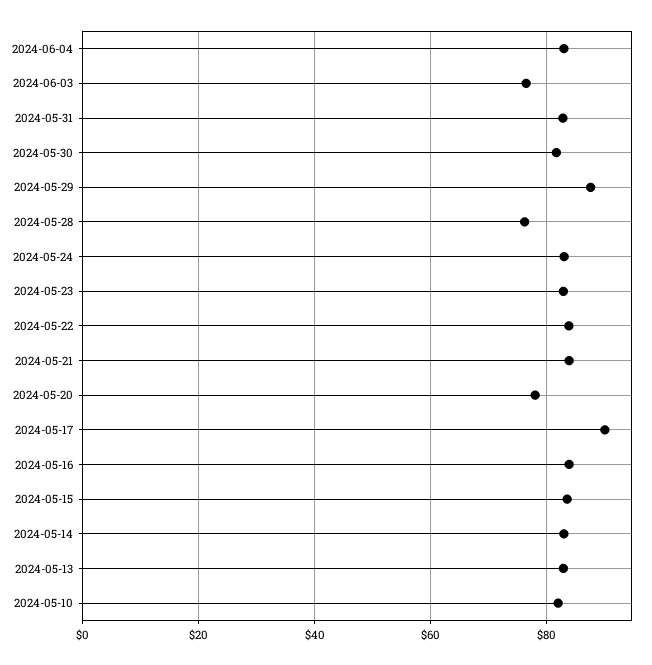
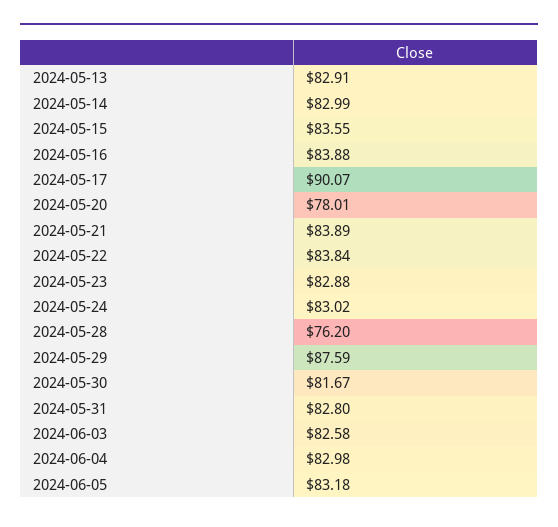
2024-06-03: 76 -> 82.58
2024-05-10: 82 -> none
2024-06-05: none -> 83.18

